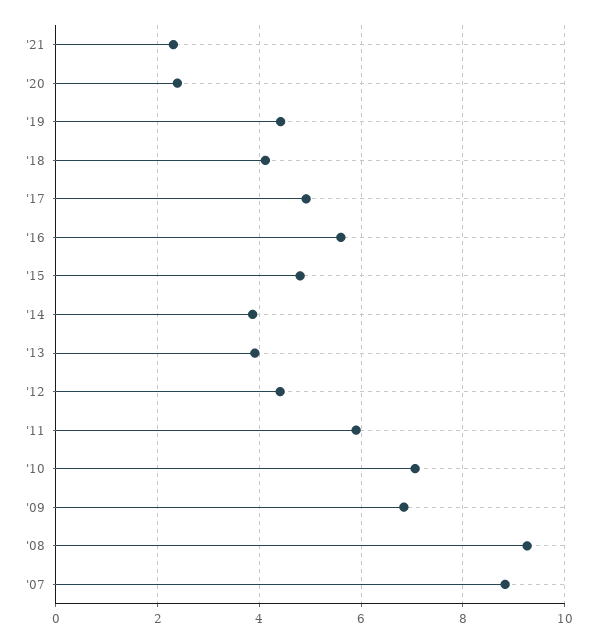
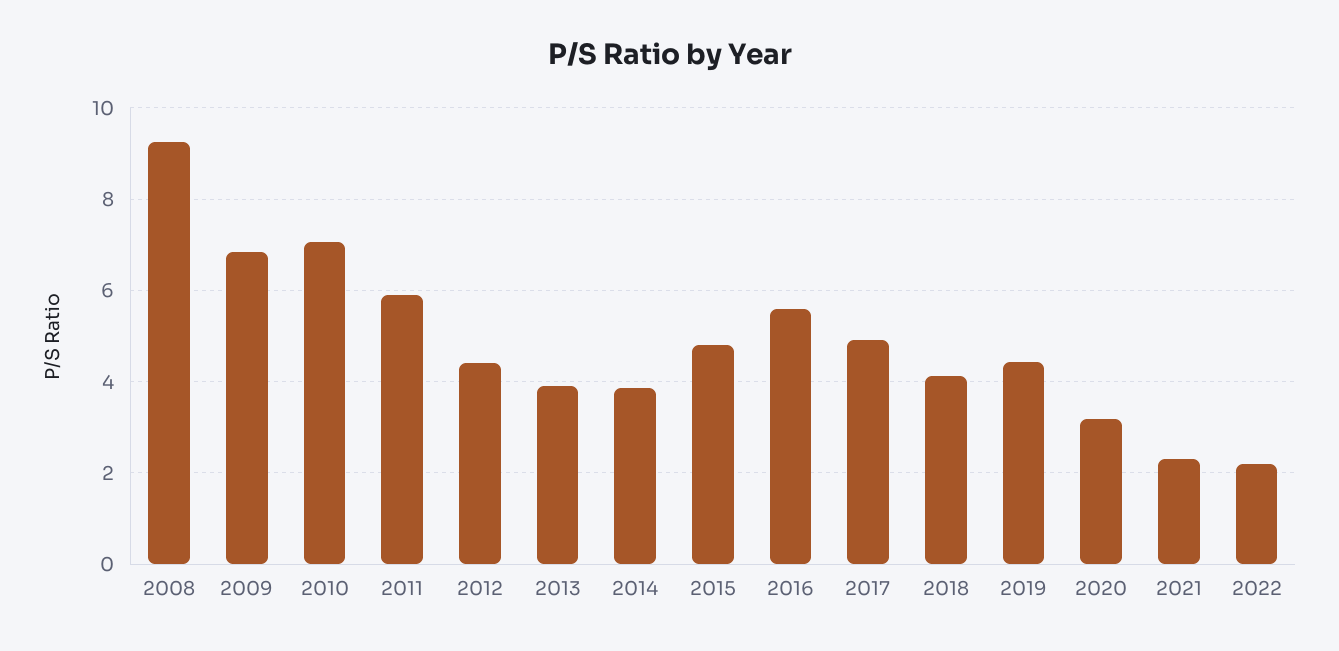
'20: 2.4 -> 3.2
'07: 8.8 -> none
2022: none -> 2.2

